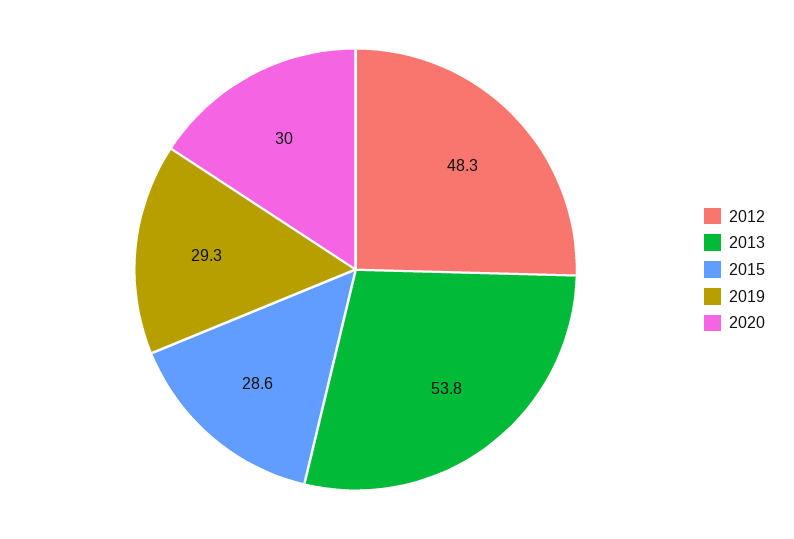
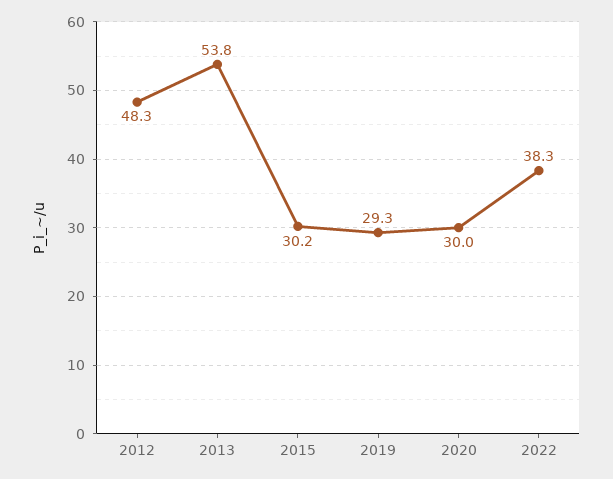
2015: 28.6 -> 30.2
2022: none -> 38.3

